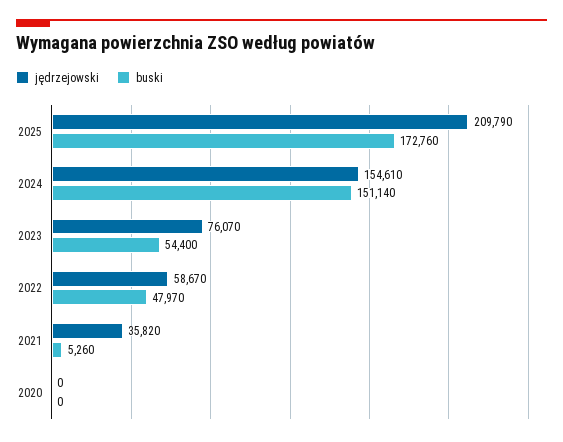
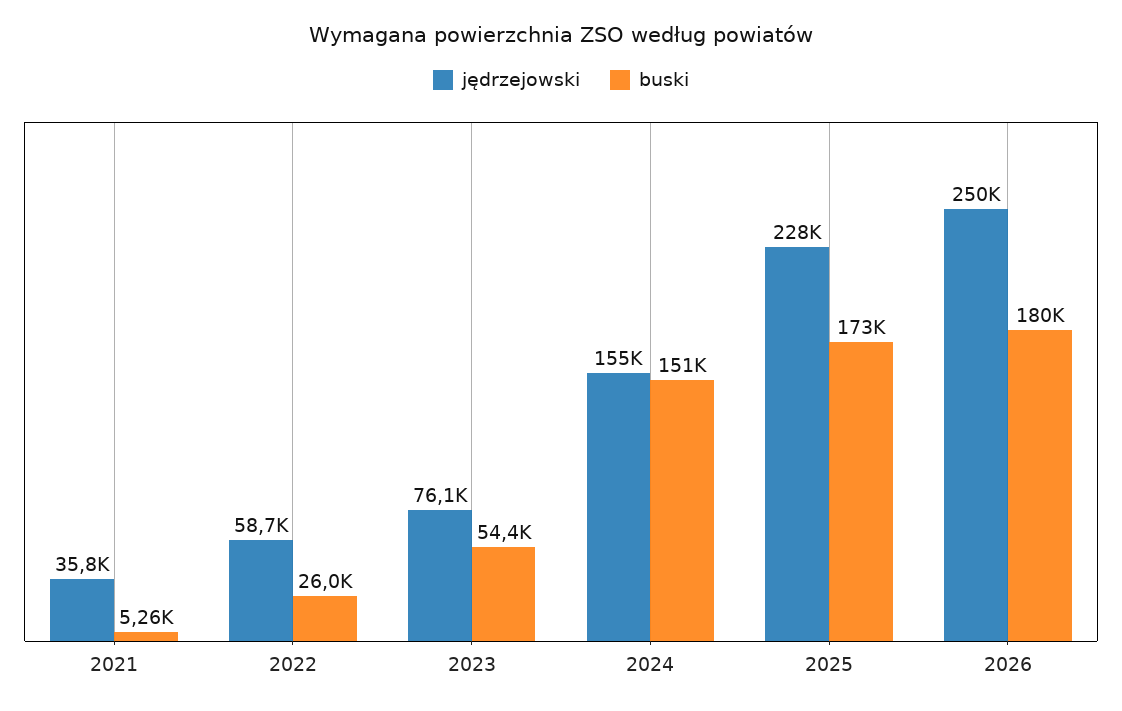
jędrzejowski, 2025: 209790 -> 228000
buski, 2022: 47970 -> 26000
jędrzejowski, 2020: 0 -> none
buski, 2020: 0 -> none
jędrzejowski, 2026: none -> 250000
buski, 2026: none -> 180000

